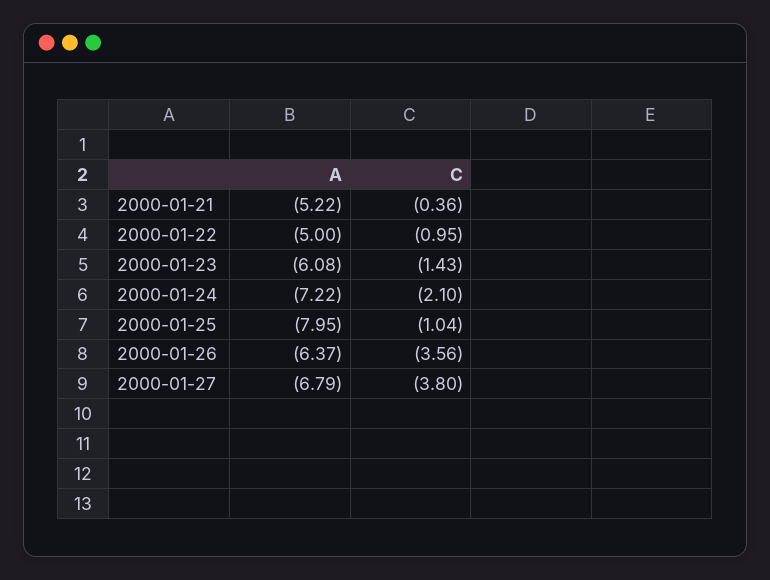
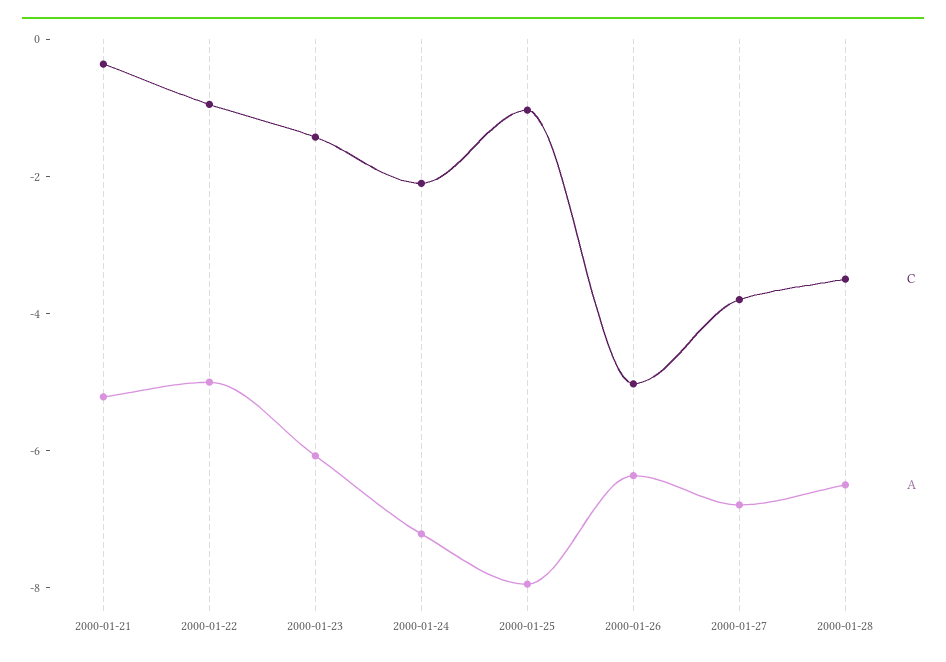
C, 2000-01-26: -3.56 -> -5
C, 2000-01-28: none -> -3.5
A, 2000-01-28: none -> -6.5

